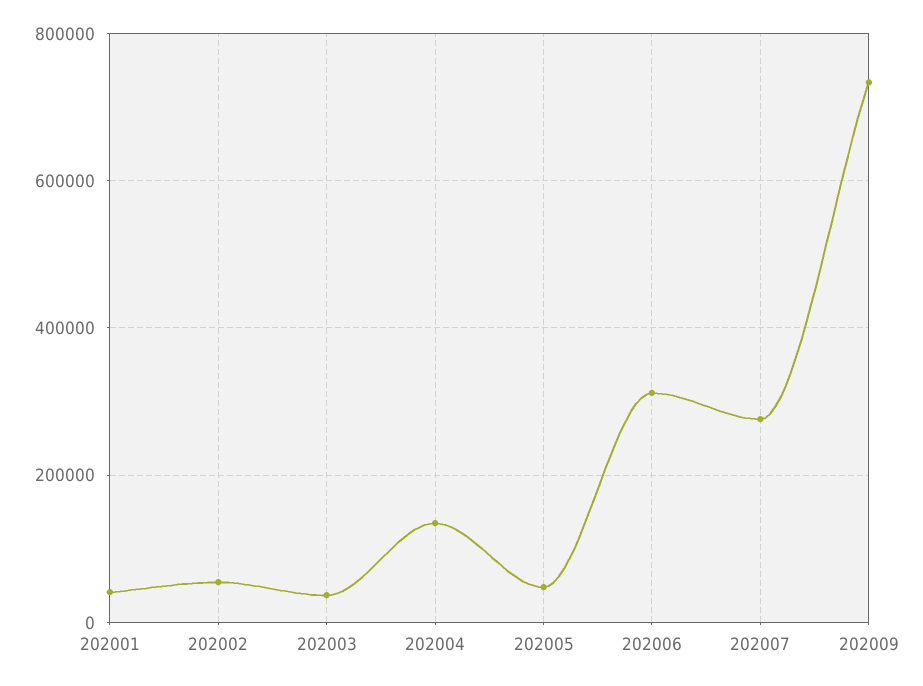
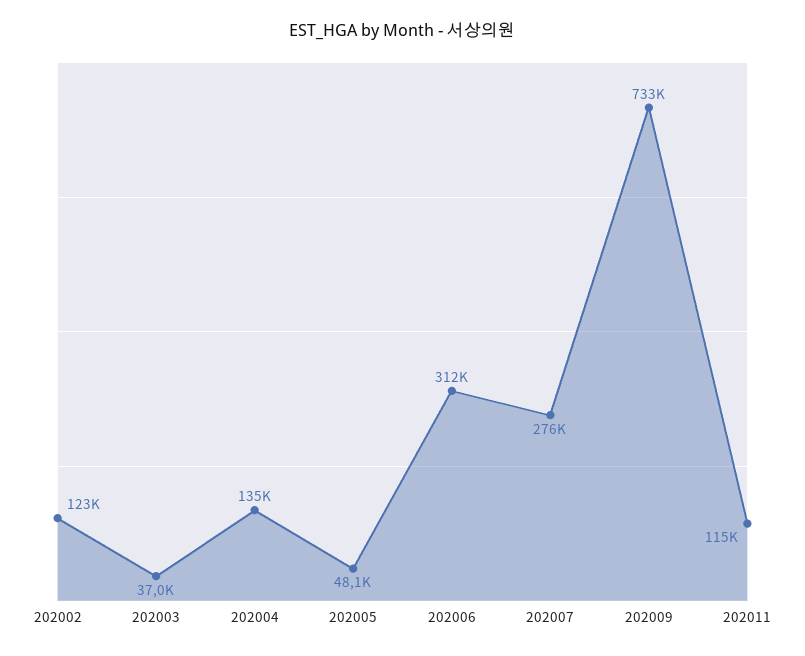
202001: 40000 -> none
202002: 60000 -> 123000
202011: none -> 115000

